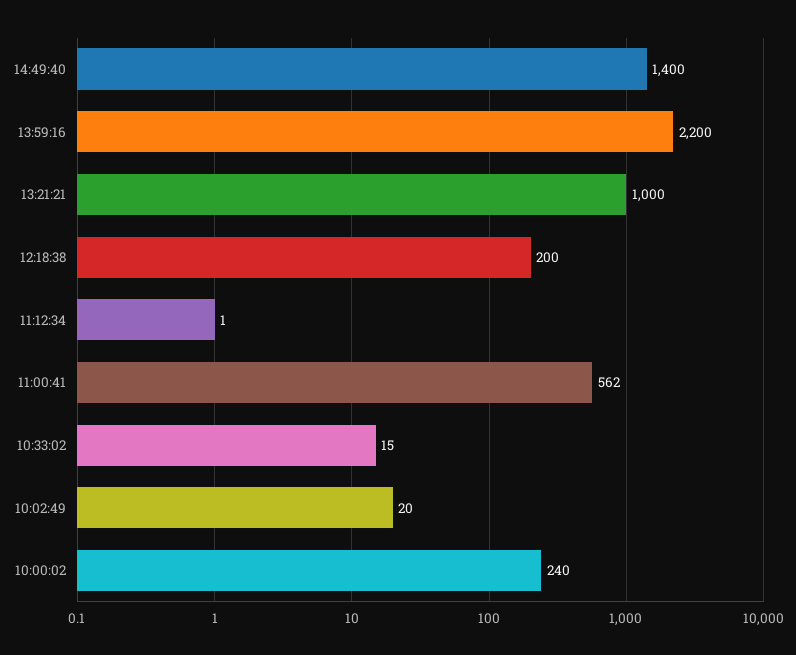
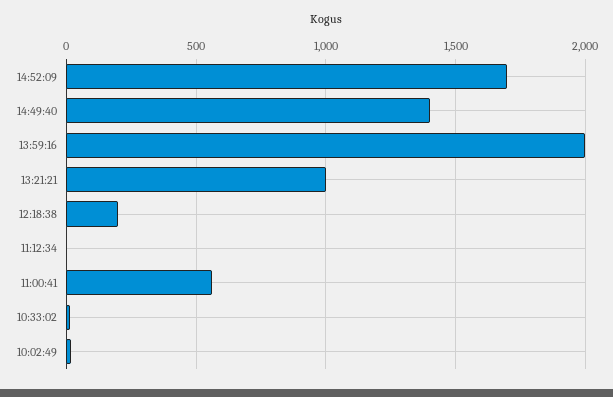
13:59:16: 2200 -> 2000
10:00:02: 240 -> none
14:52:09: none -> 1700

